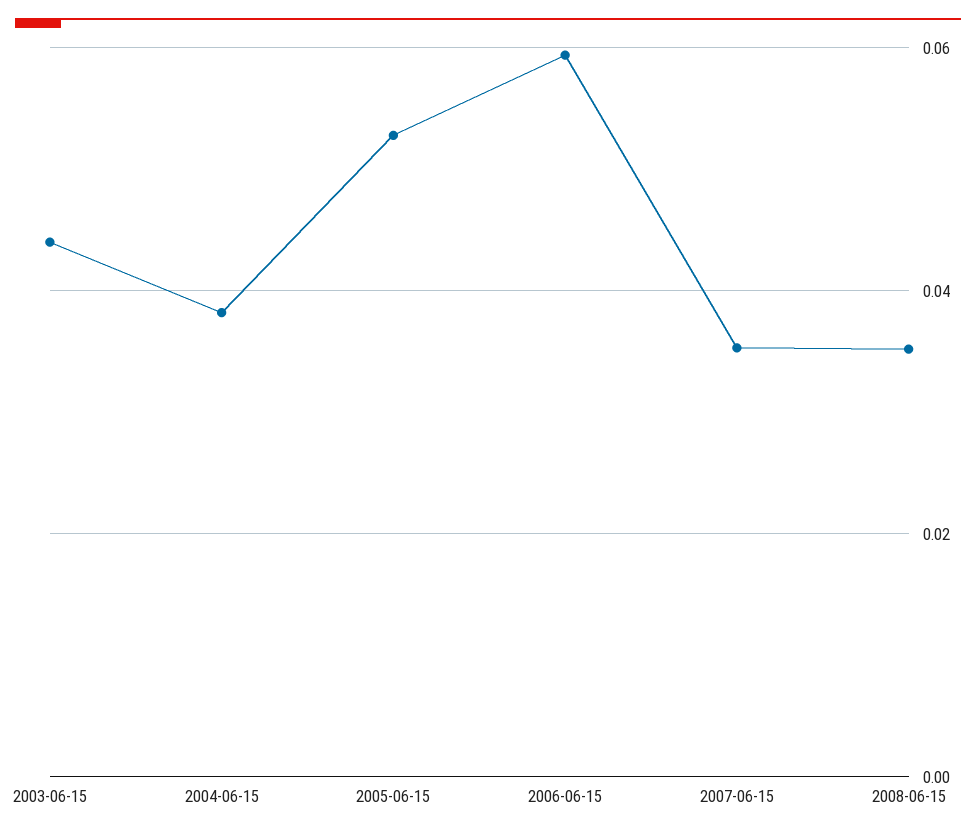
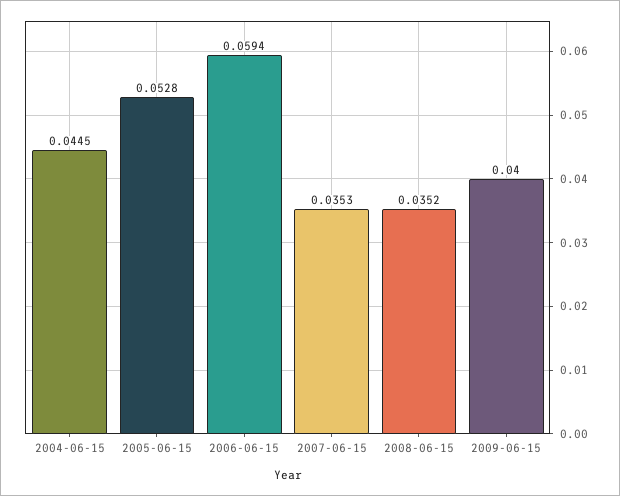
2003-06-15: 0.044 -> none
2004-06-15: 0.038 -> 0.0445
2009-06-15: none -> 0.04

